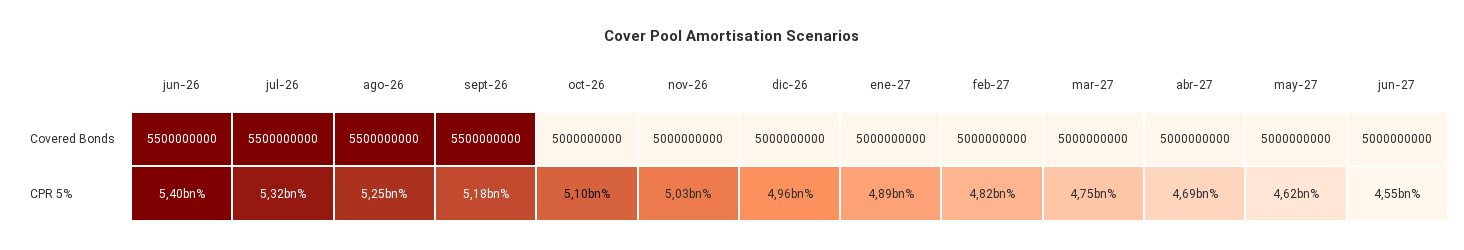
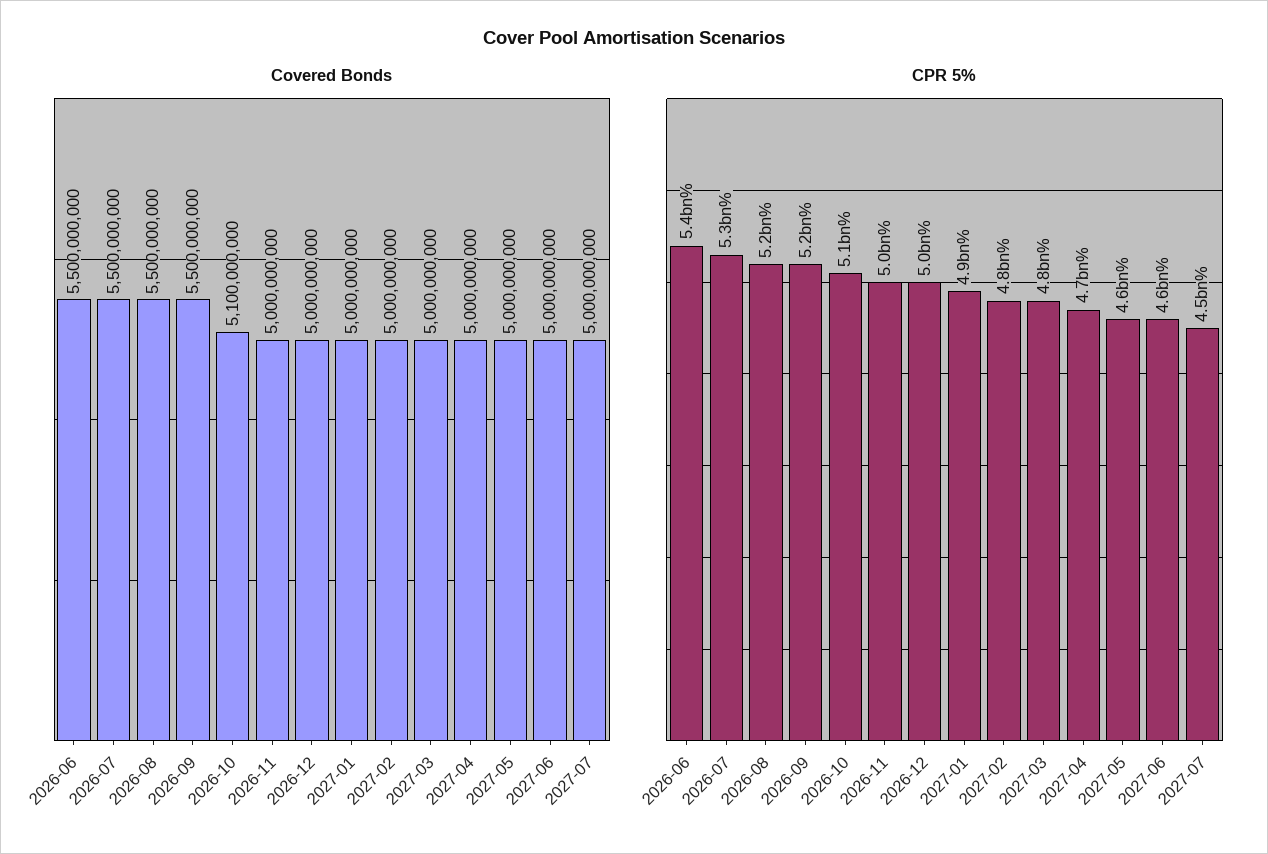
Covered Bonds, oct-26: 5000000000 -> 5100000000
Covered Bonds, 2027-07: none -> 5000000000
CPR 5%, 2027-07: none -> 4500000000

